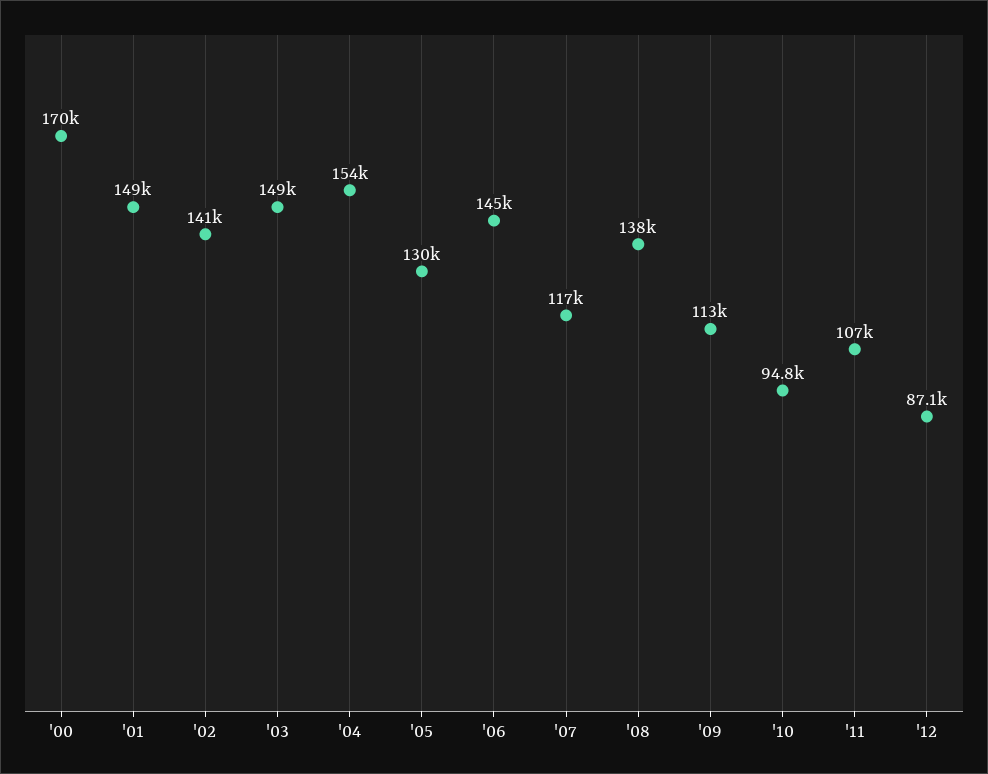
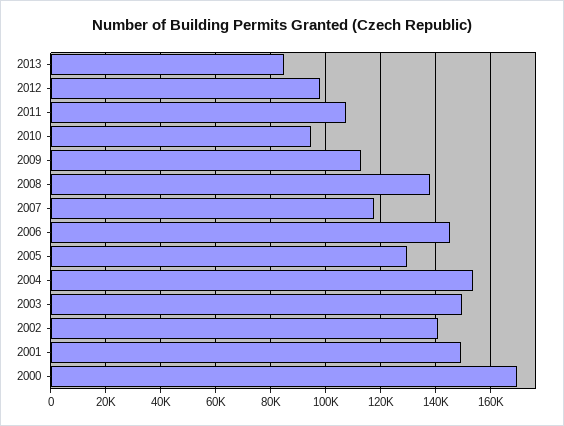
'12: 87100 -> 97500
2013: none -> 85000

